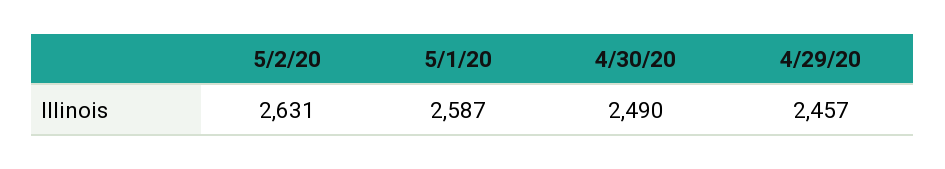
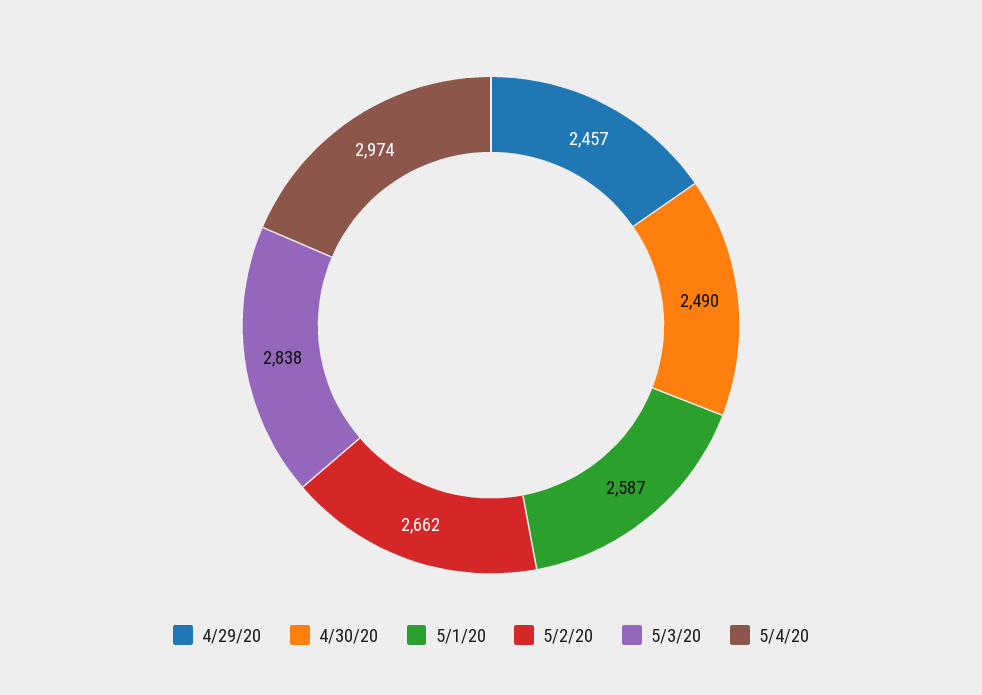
5/2/20: 2631 -> 2662
5/3/20: none -> 2838
5/4/20: none -> 2974

